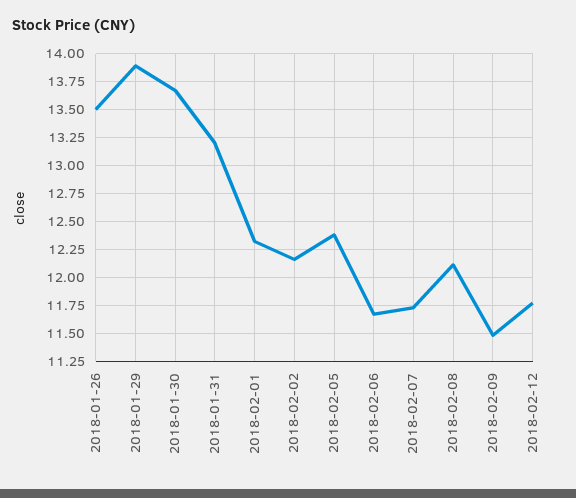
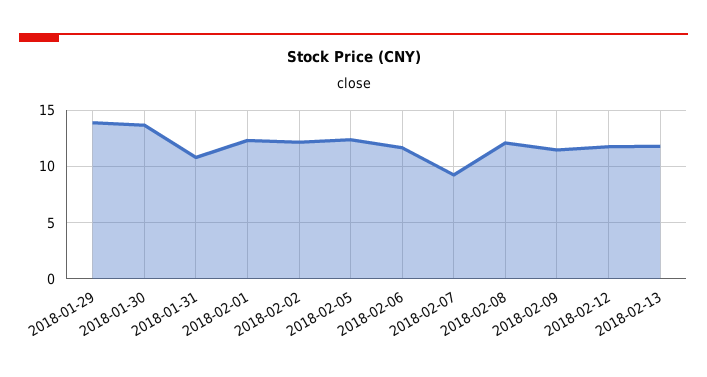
2018-01-26: 13.5 -> none
2018-01-31: 13.25 -> 11
2018-02-07: 11.75 -> 9
2018-02-13: none -> 12

